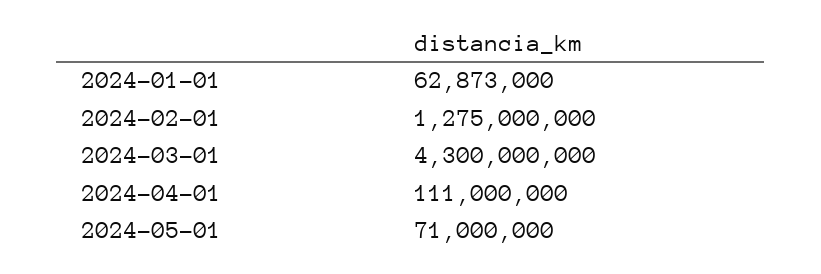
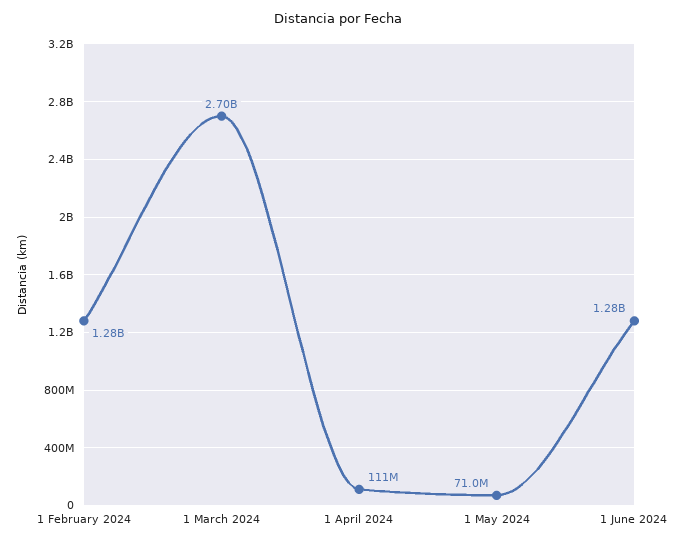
2024-01-01: 62873000 -> none
2024-03-01: 4300000000 -> 2700000000
1 June 2024: none -> 1280000000

